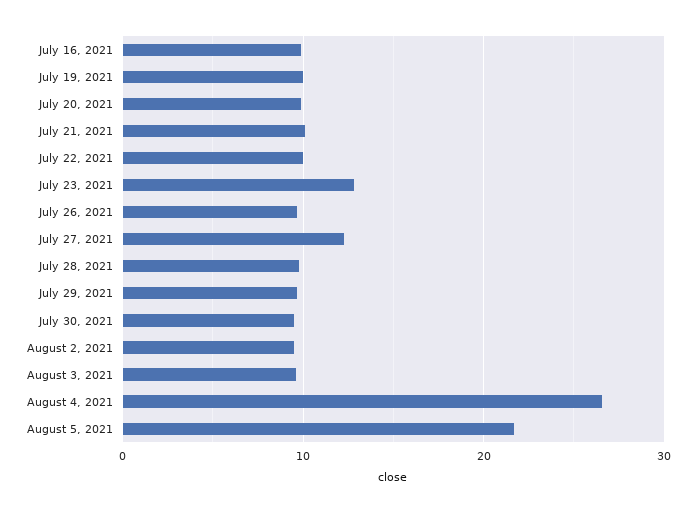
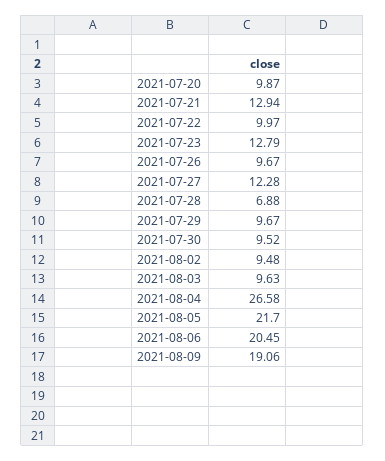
July 16, 2021: 10 -> none
July 19, 2021: 10 -> none
July 21, 2021: 10 -> 12.94
July 28, 2021: 10 -> 6.88
2021-08-06: none -> 20.45
2021-08-09: none -> 19.06

